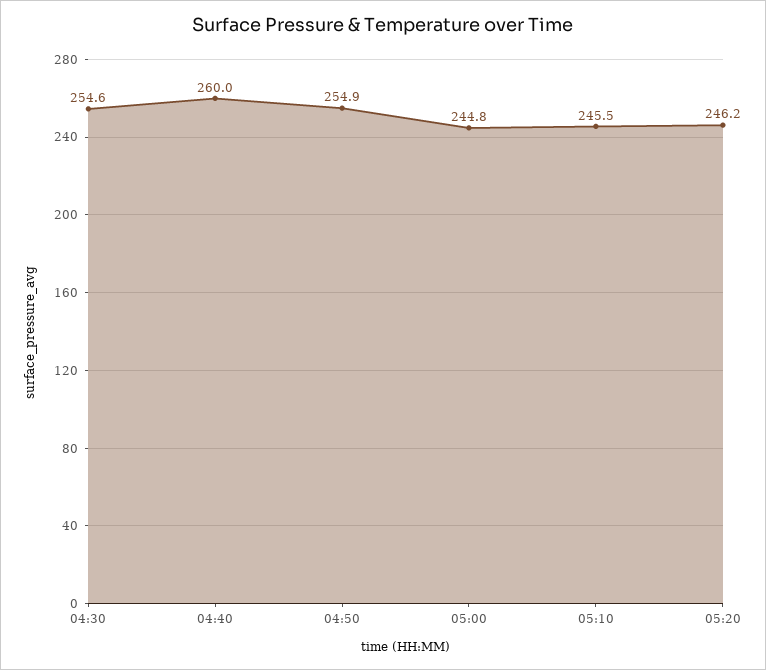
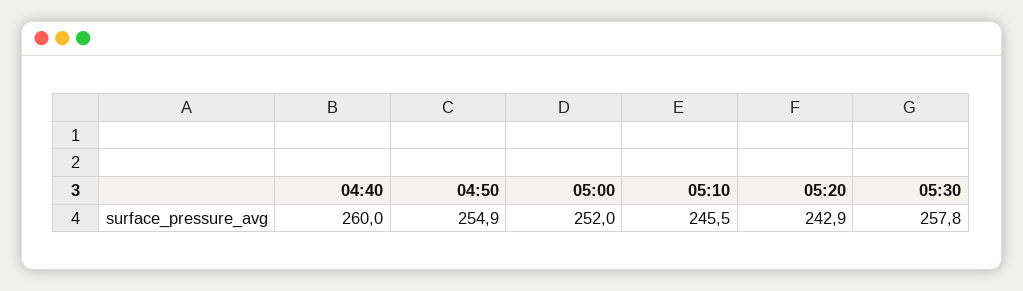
04:30: 254.6 -> none
05:00: 244.8 -> 252
05:20: 246.2 -> 242.9
05:30: none -> 257.8

